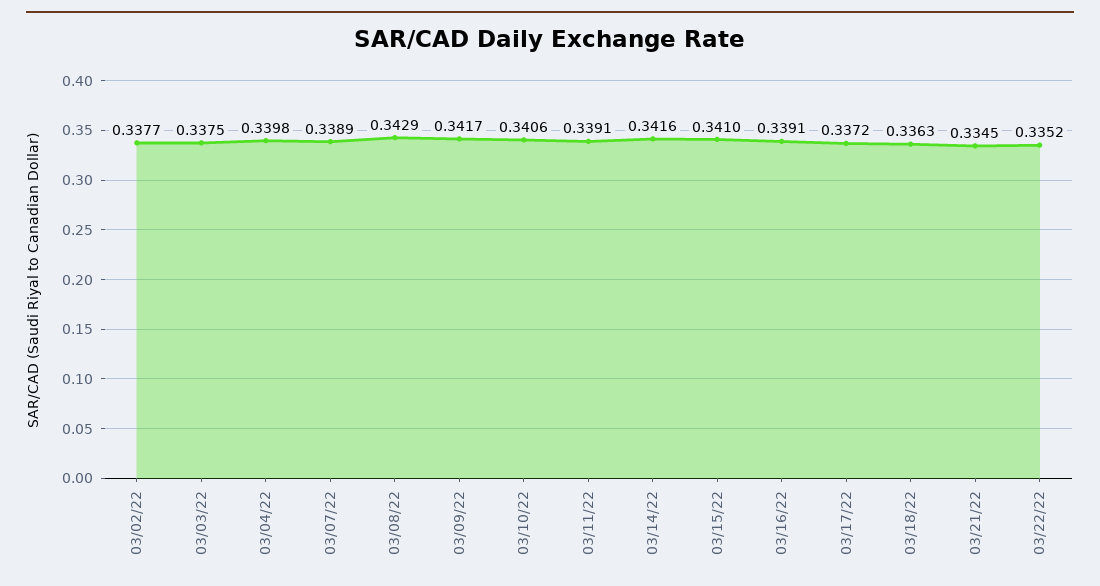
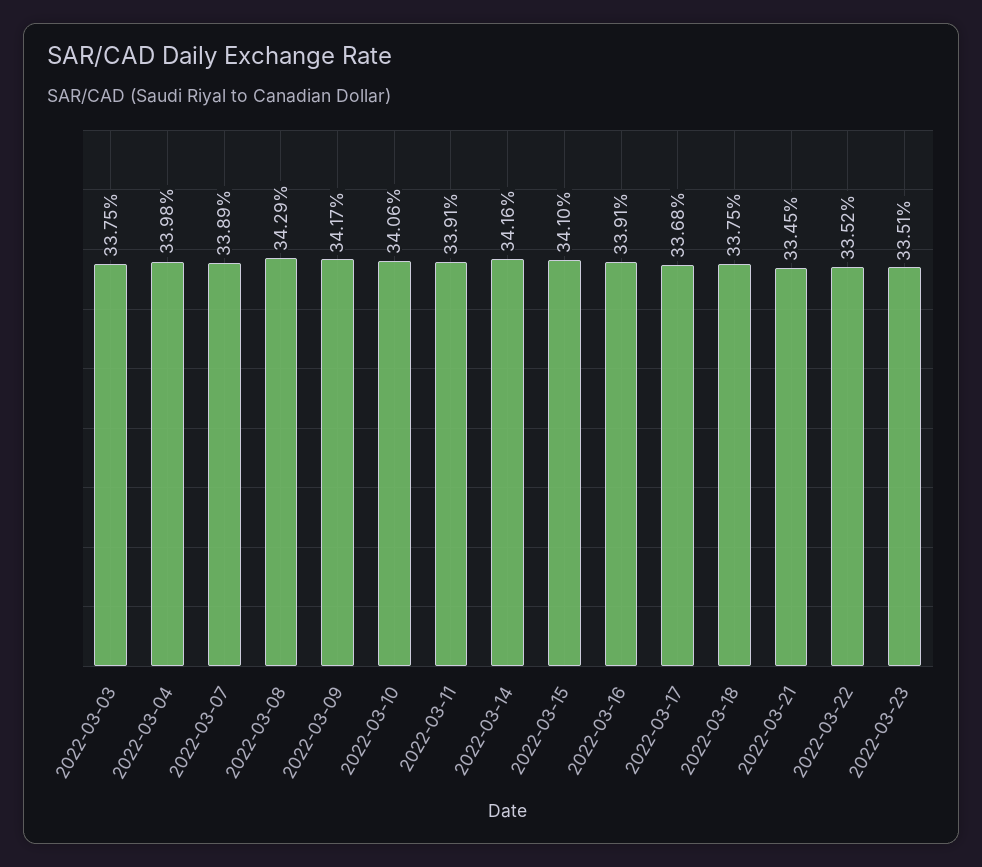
03/02/22: 0.3377 -> none
03/17/22: 0.3372 -> 0.3368
03/18/22: 0.3363 -> 0.3375
2022-03-23: none -> 0.3351

